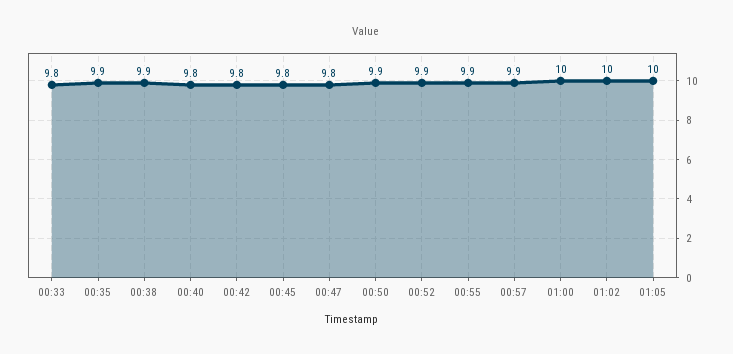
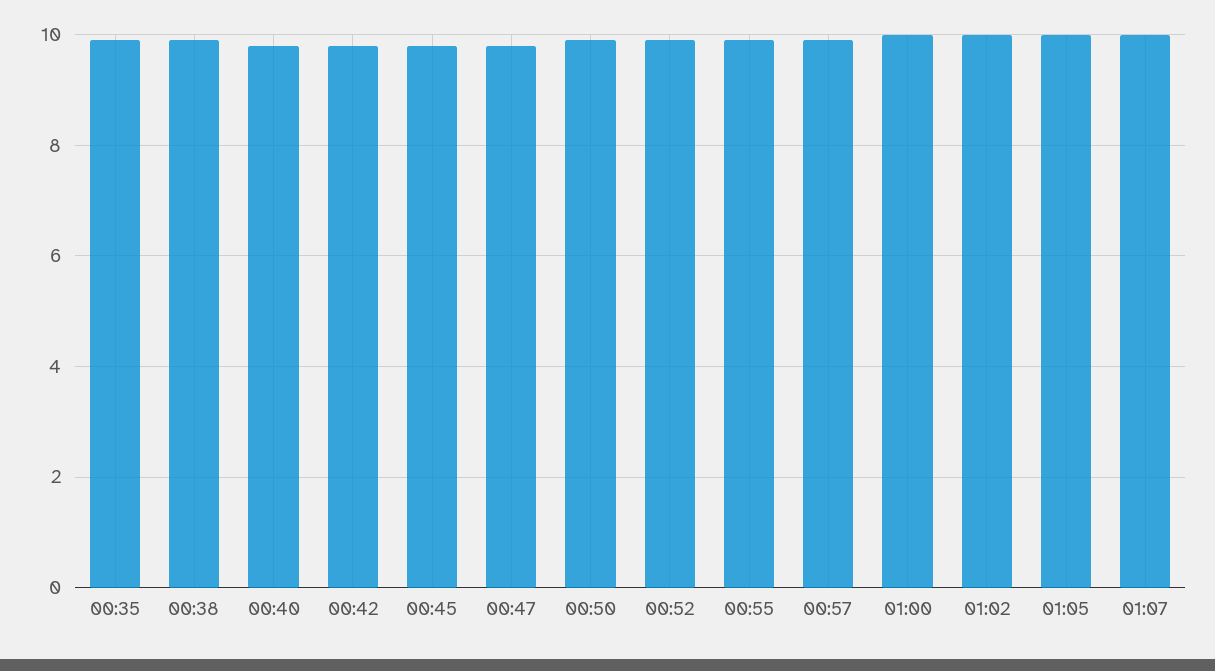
00:33: 9.8 -> none
01:07: none -> 10

